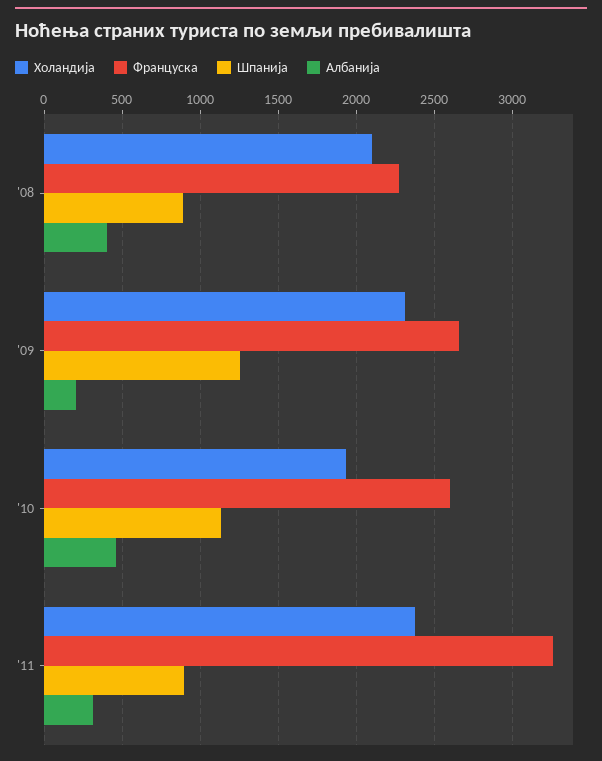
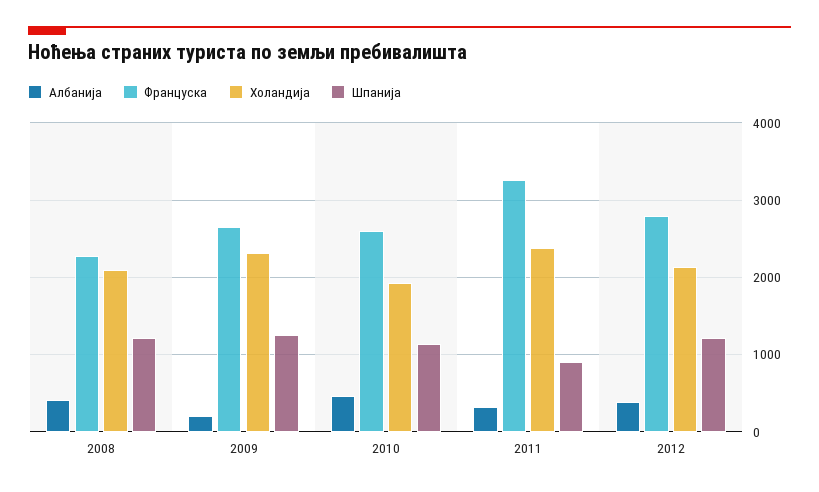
Шпанија, '08: 900 -> 1200
Албанија, 2012: none -> 400
Француска, 2012: none -> 2800
Холандија, 2012: none -> 2100
Шпанија, 2012: none -> 1200

